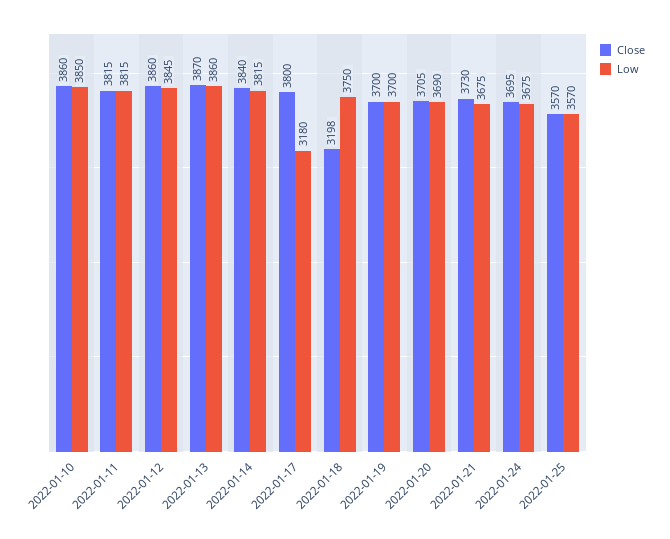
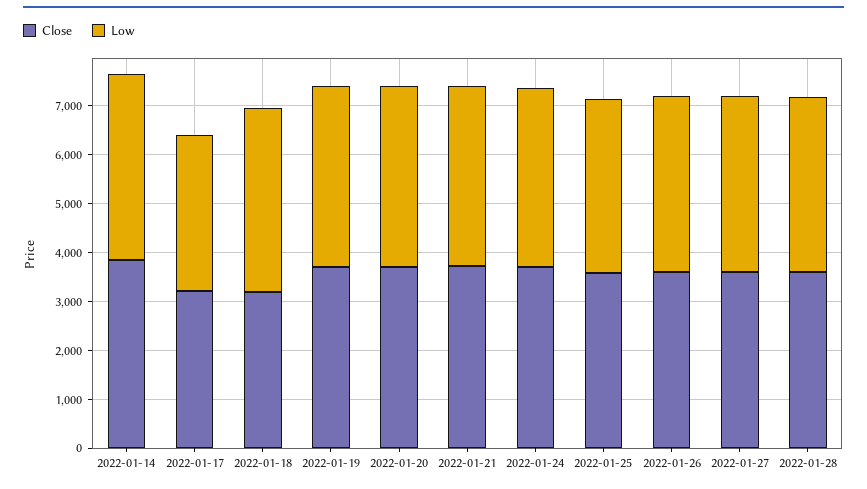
Close, 2022-01-10: 3860 -> none
Low, 2022-01-10: 3850 -> none
Close, 2022-01-11: 3815 -> none
Low, 2022-01-11: 3815 -> none
Close, 2022-01-12: 3860 -> none
Low, 2022-01-12: 3845 -> none
Close, 2022-01-13: 3870 -> none
Low, 2022-01-13: 3860 -> none
Close, 2022-01-17: 3800 -> 3200
Close, 2022-01-26: none -> 3600
Low, 2022-01-26: none -> 3600
Close, 2022-01-27: none -> 3600
Low, 2022-01-27: none -> 3600
Close, 2022-01-28: none -> 3600
Low, 2022-01-28: none -> 3600

